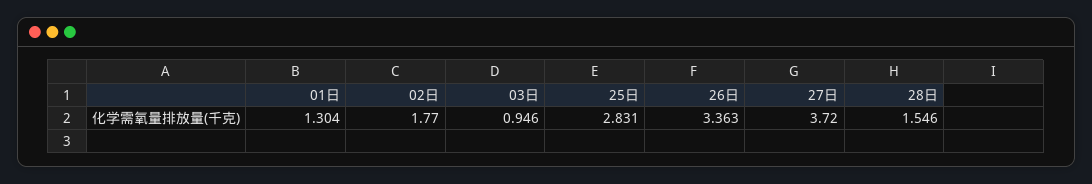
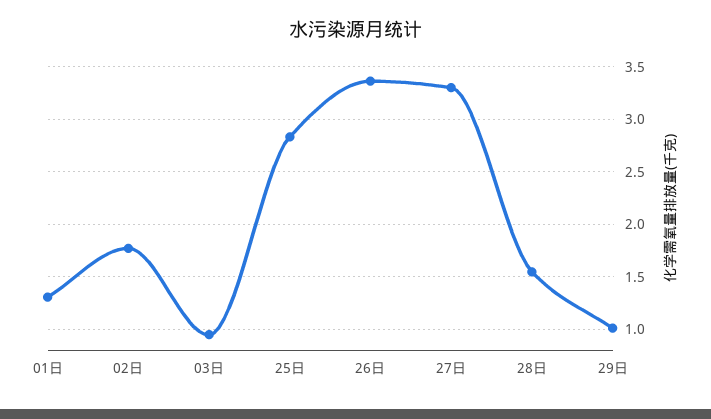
27日: 3.72 -> 3.3
29日: none -> 1

